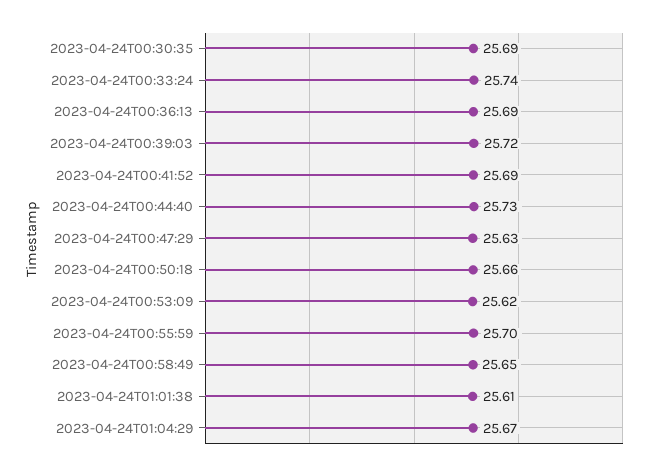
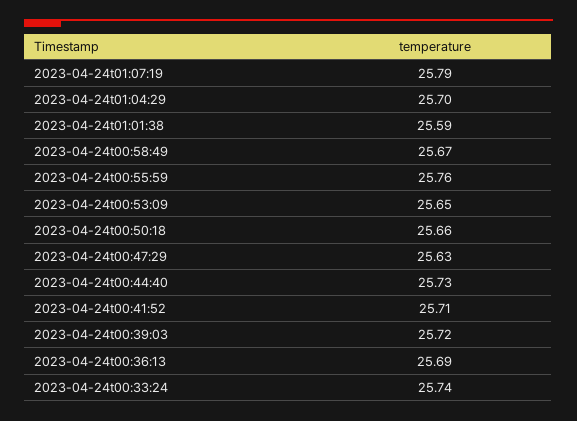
2023-04-24T00:30:35: 25.69 -> none
2023-04-24T00:41:52: 25.69 -> 25.71
2023-04-24T00:53:09: 25.62 -> 25.65
2023-04-24T00:55:59: 25.7 -> 25.76
2023-04-24T00:58:49: 25.65 -> 25.67
2023-04-24T01:01:38: 25.61 -> 25.59
2023-04-24T01:04:29: 25.67 -> 25.7
2023-04-24t01:07:19: none -> 25.79

